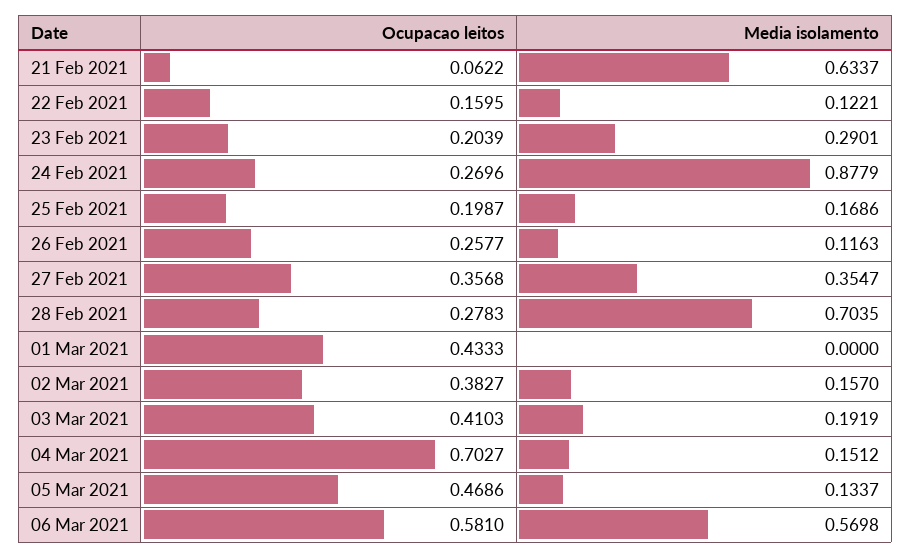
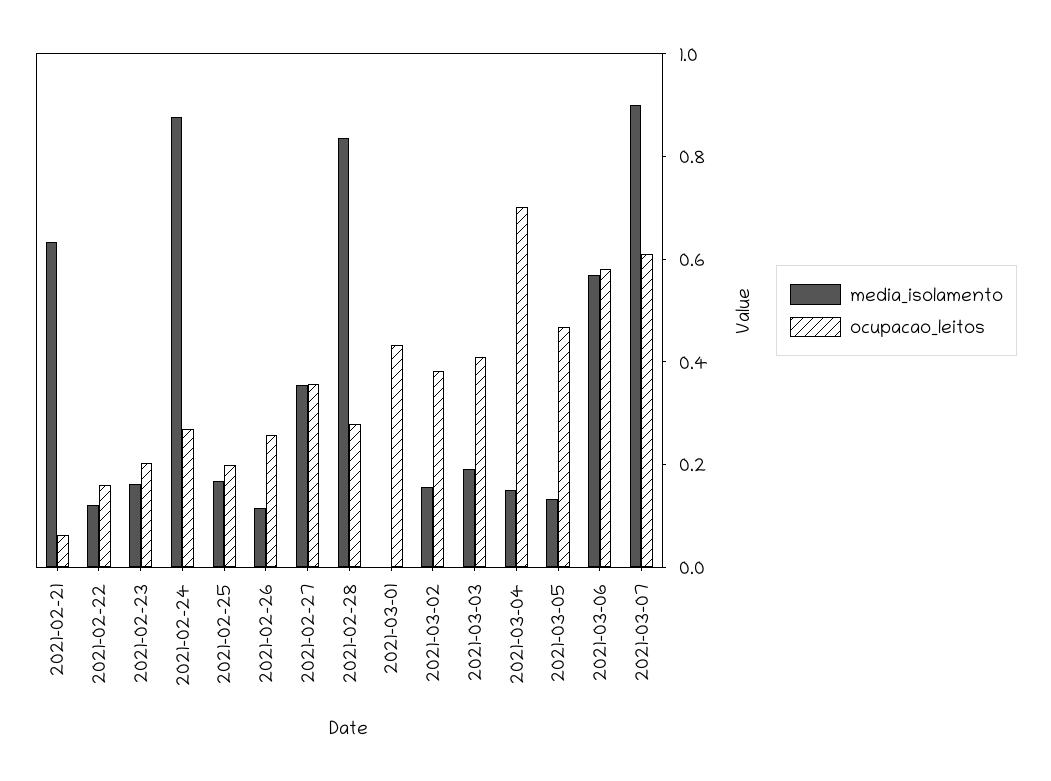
Media isolamento, 23 Feb 2021: 0.2901 -> 0.15
Media isolamento, 28 Feb 2021: 0.7035 -> 0.85
Media isolamento, 2021-03-07: none -> 0.9
Ocupacao leitos, 2021-03-07: none -> 0.6

